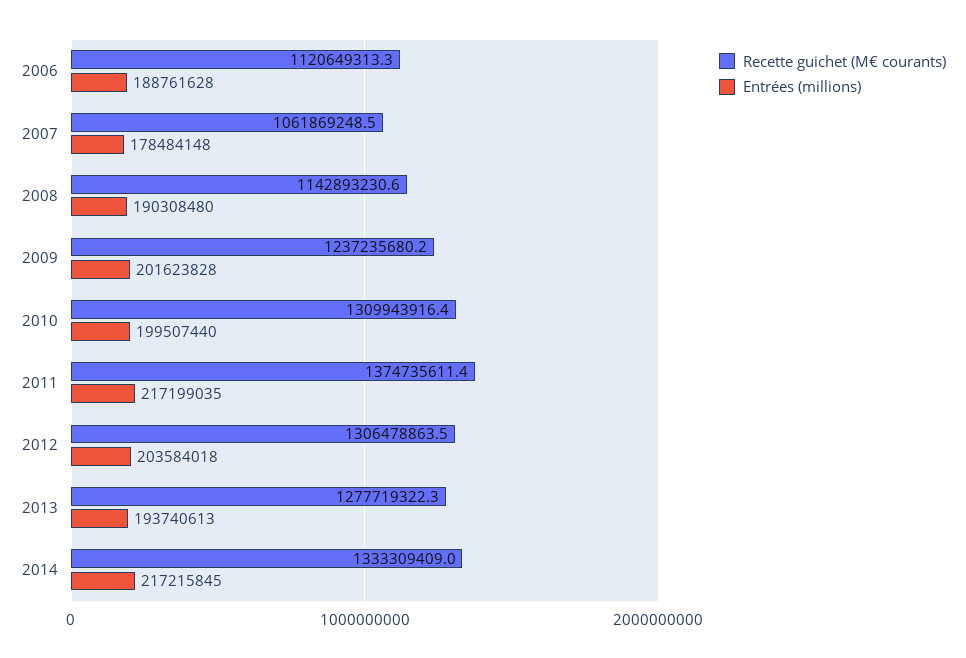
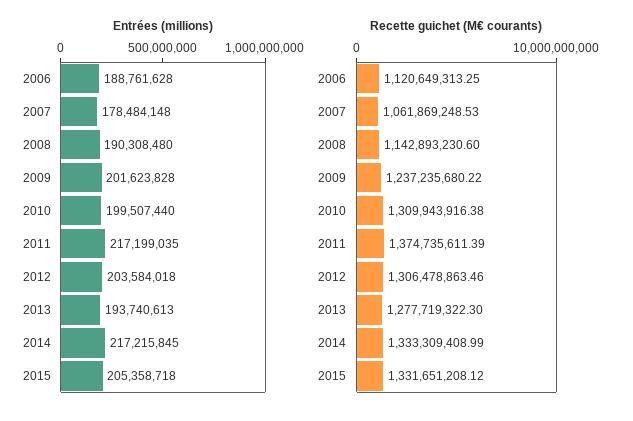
Entrées (millions), 2015: none -> 205358718
Recette guichet (M€ courants), 2015: none -> 1331651208.12

